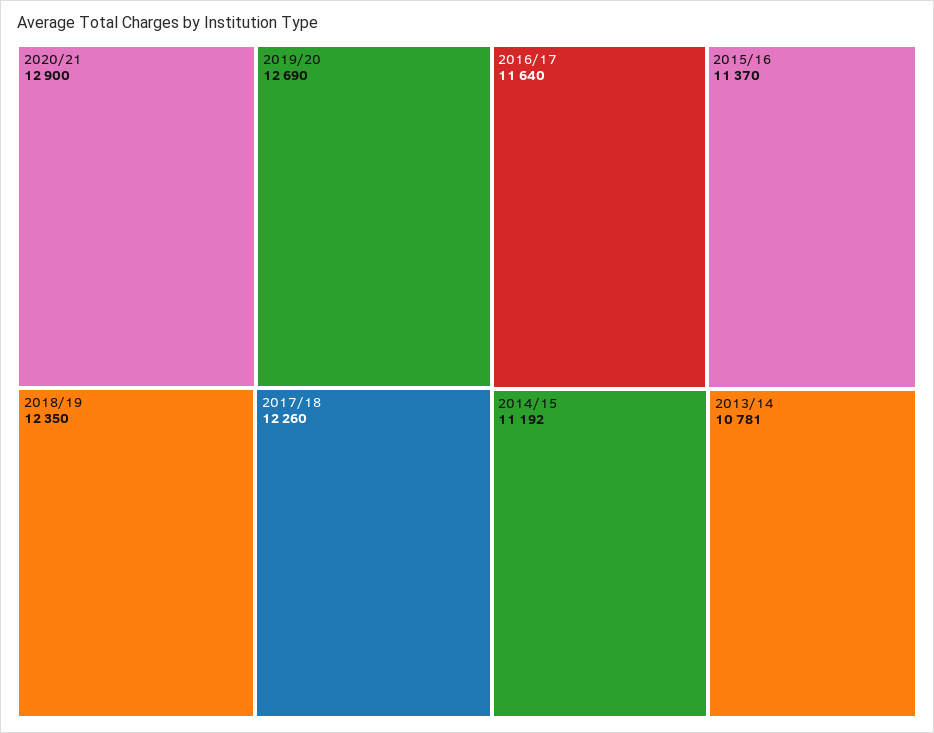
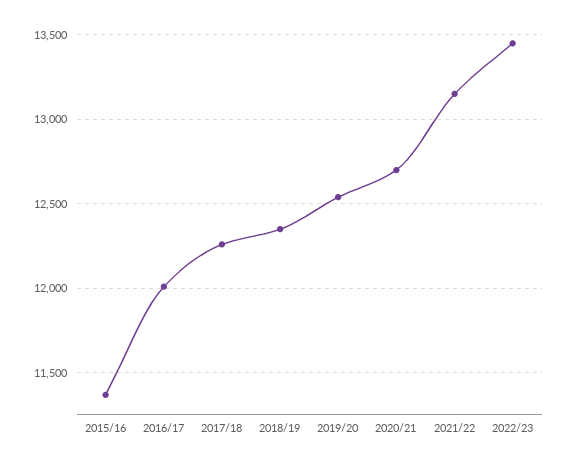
2020/21: 12900 -> 12700
2019/20: 12690 -> 12550
2016/17: 11640 -> 12000
2014/15: 11192 -> none
2013/14: 10781 -> none
2021/22: none -> 13150
2022/23: none -> 13450

